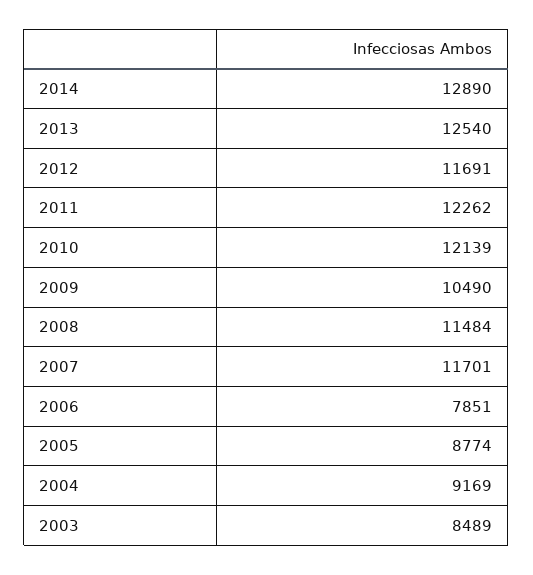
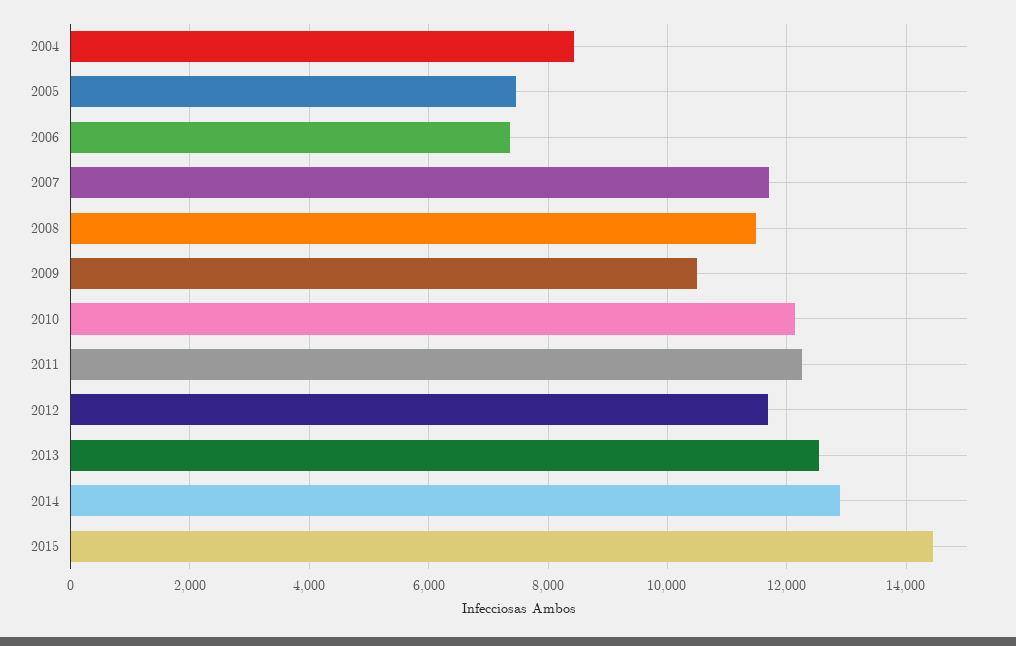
2006: 7851 -> 7400
2005: 8774 -> 7400
2004: 9169 -> 8400
2003: 8489 -> none
2015: none -> 14400

